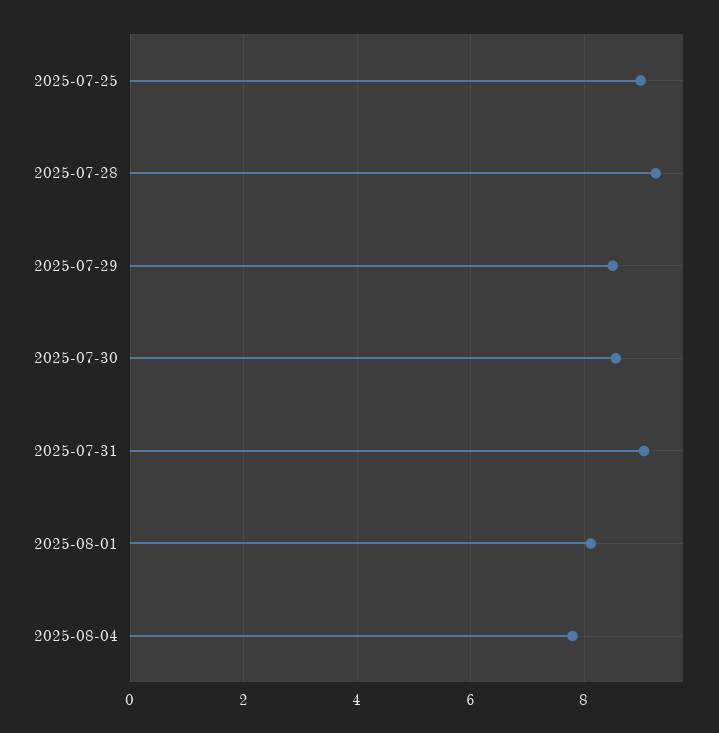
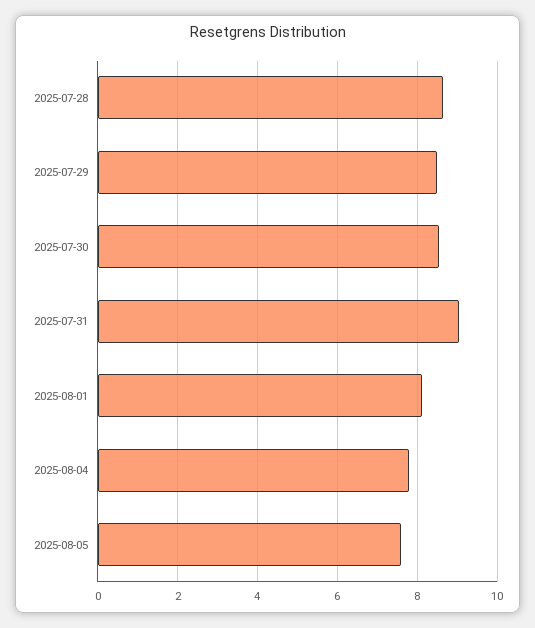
2025-07-25: 9 -> none
2025-07-28: 9.2 -> 8.6
2025-08-05: none -> 7.6

